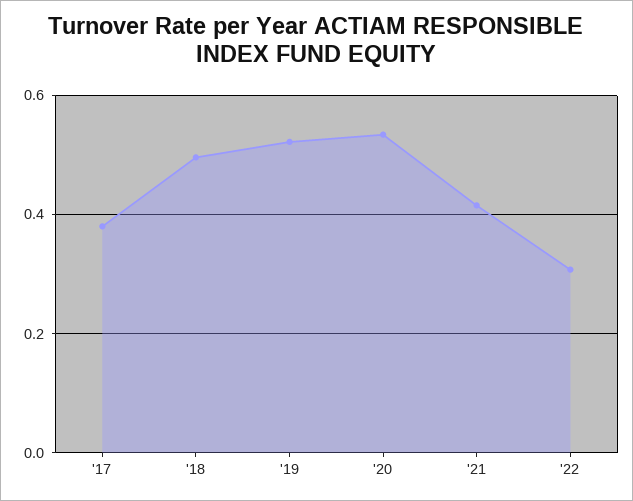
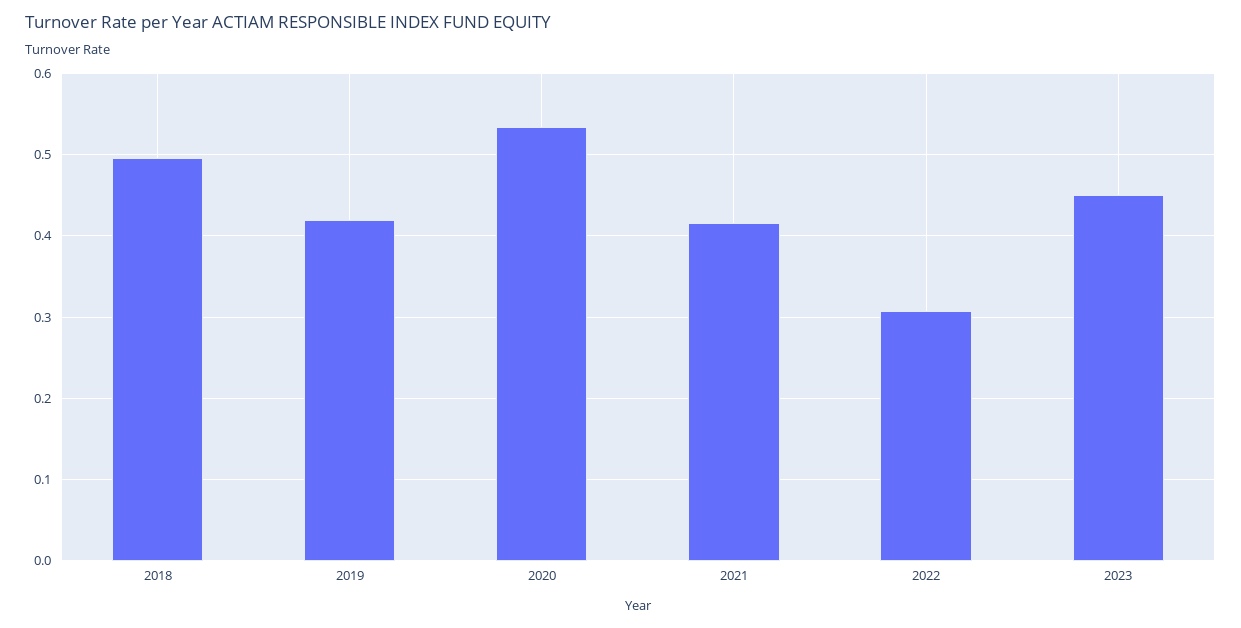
'17: 0.38 -> none
'19: 0.52 -> 0.42
2023: none -> 0.45

